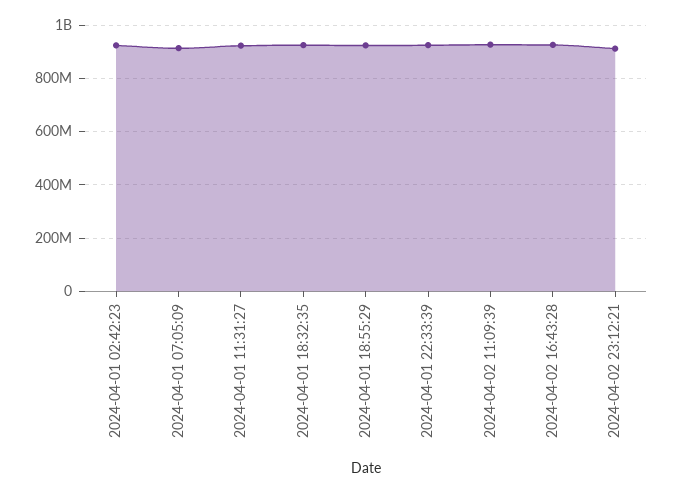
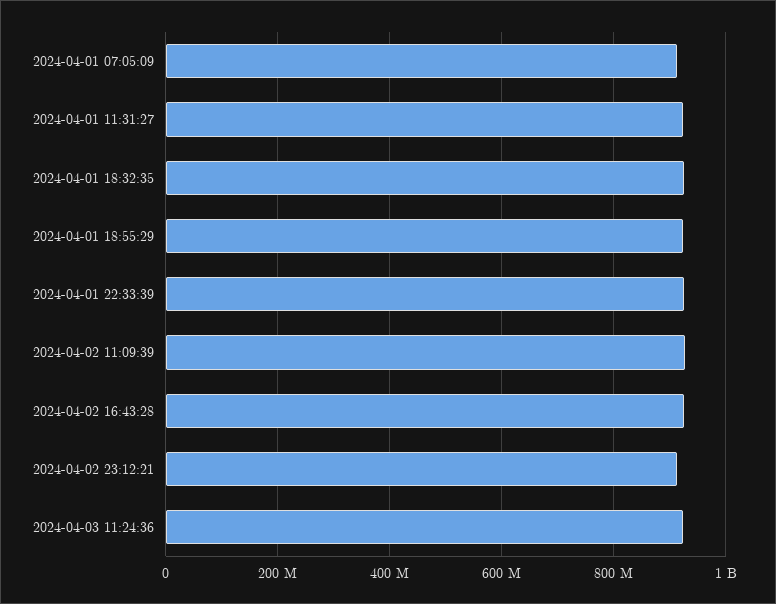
2024-04-01 02:42:23: 925000000 -> none
2024-04-03 11:24:36: none -> 920000000

